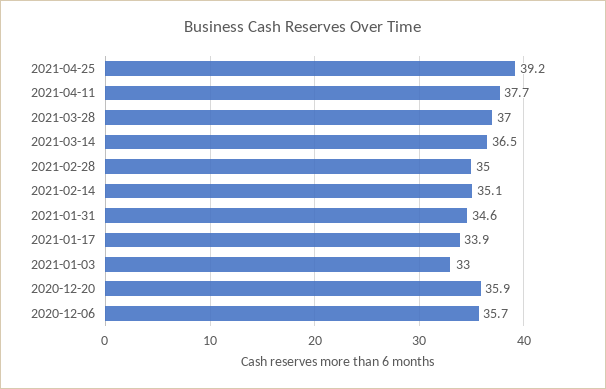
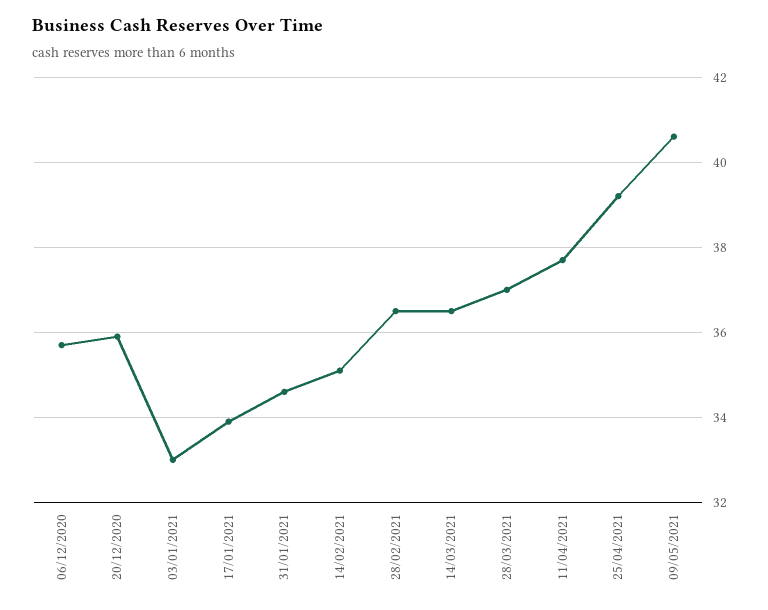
2021-02-28: 35 -> 36.5
09/05/2021: none -> 40.5

